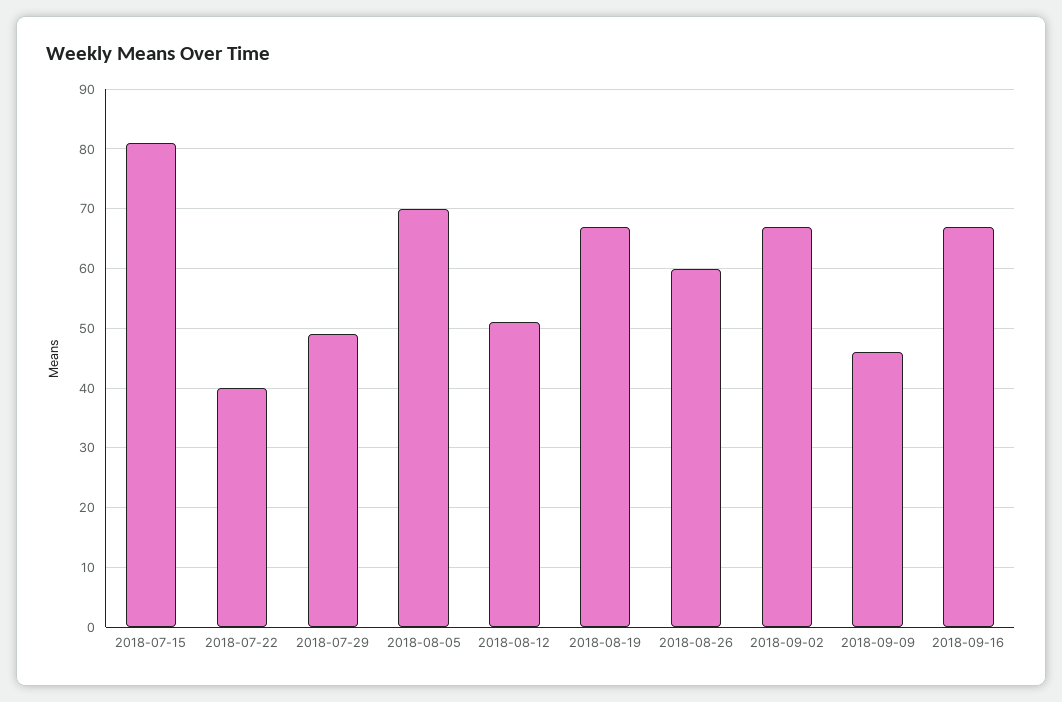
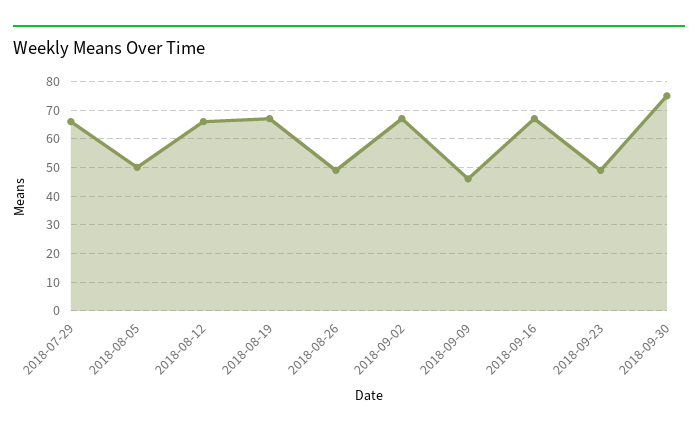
2018-07-15: 80 -> none
2018-07-22: 40 -> none
2018-07-29: 50 -> 65
2018-08-05: 70 -> 50
2018-08-12: 50 -> 65
2018-08-26: 60 -> 50
2018-09-23: none -> 50
2018-09-30: none -> 75

